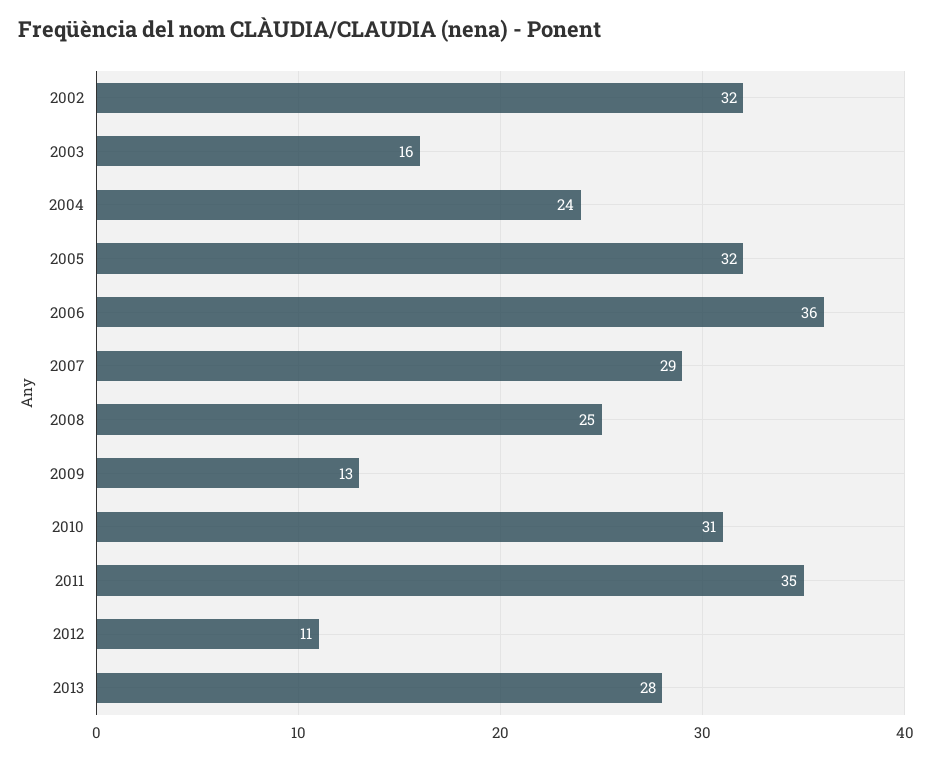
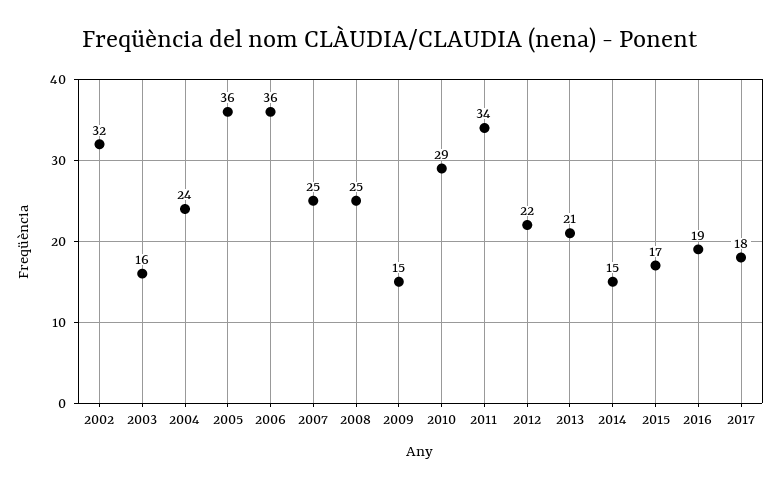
2005: 32 -> 36
2007: 29 -> 25
2009: 13 -> 15
2010: 31 -> 29
2011: 35 -> 34
2012: 11 -> 22
2013: 28 -> 21
2014: none -> 15
2015: none -> 17
2016: none -> 19
2017: none -> 18

